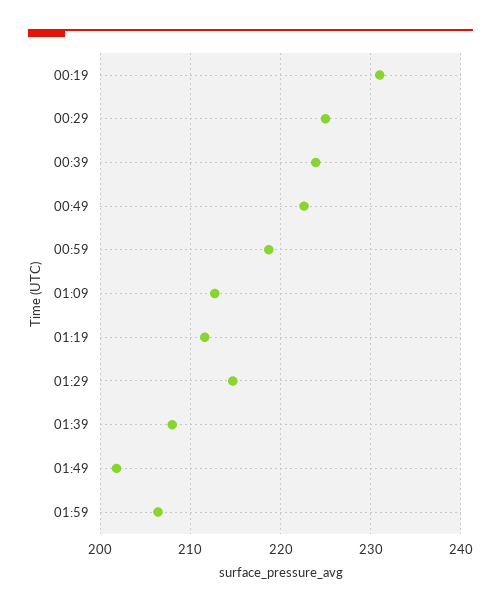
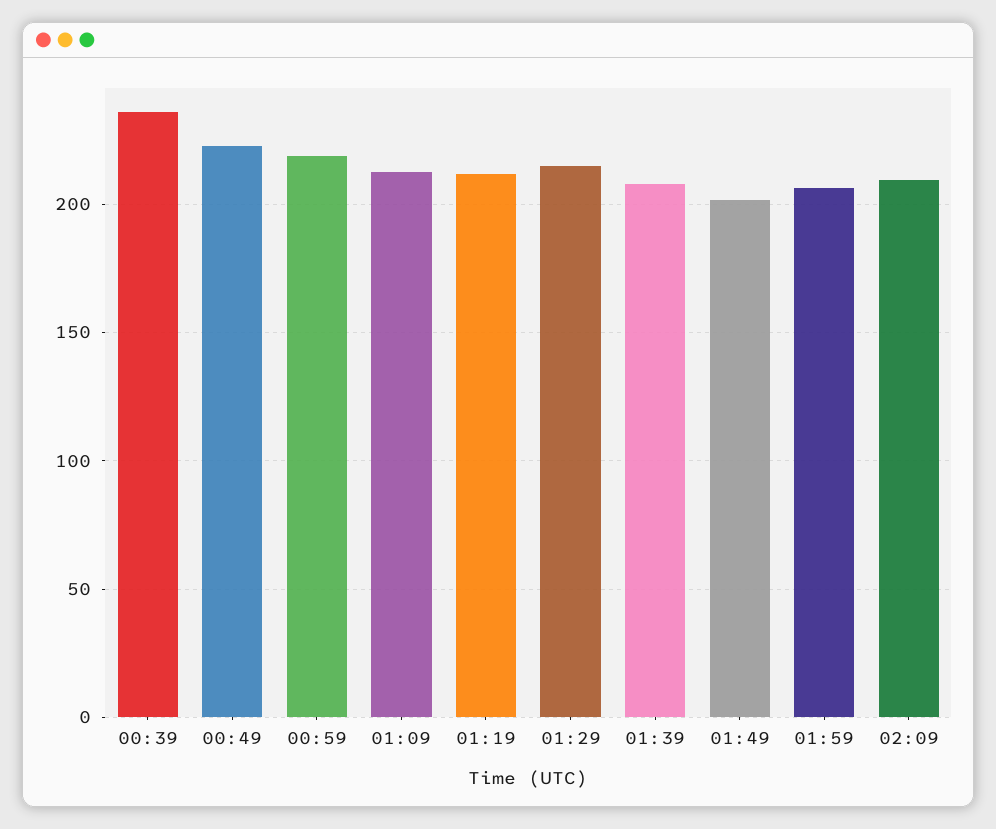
00:19: 231 -> none
00:29: 225 -> none
00:39: 224 -> 235
02:09: none -> 210

